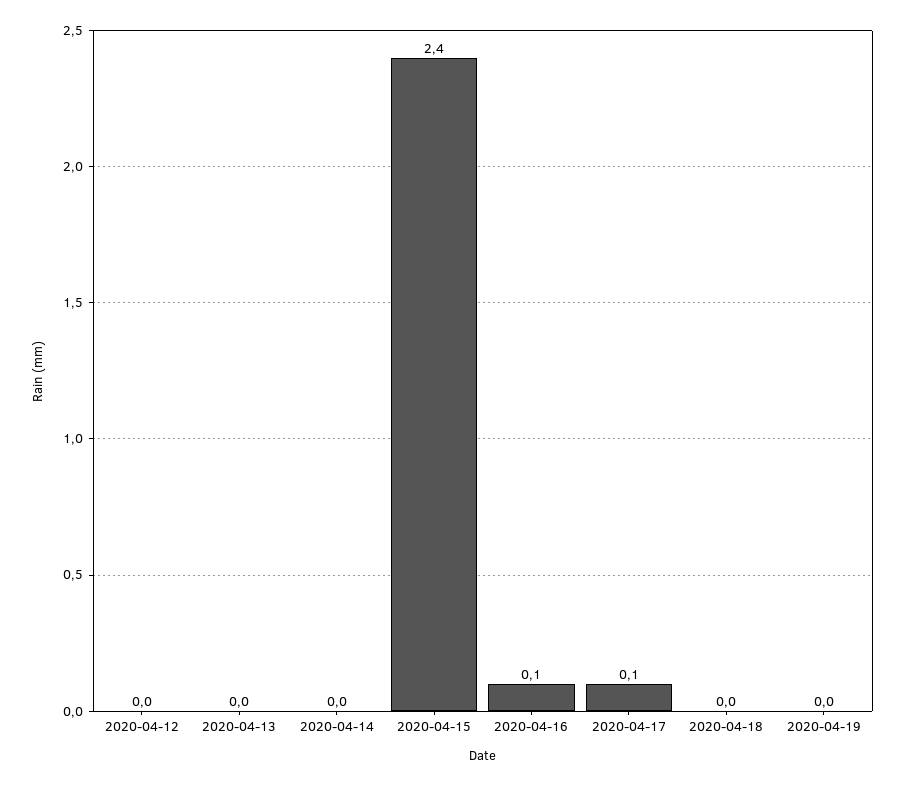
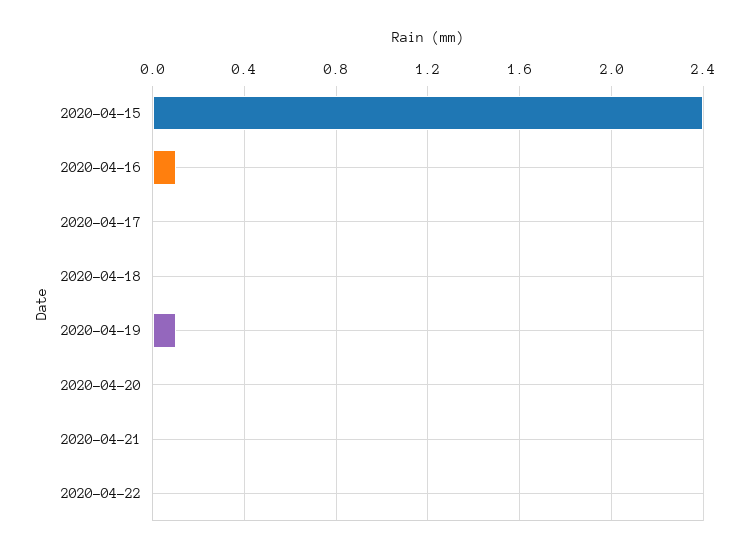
2020-04-12: 0 -> none
2020-04-13: 0 -> none
2020-04-14: 0 -> none
2020-04-17: 0.1 -> 0
2020-04-19: 0 -> 0.1
2020-04-20: none -> 0
2020-04-21: none -> 0
2020-04-22: none -> 0

